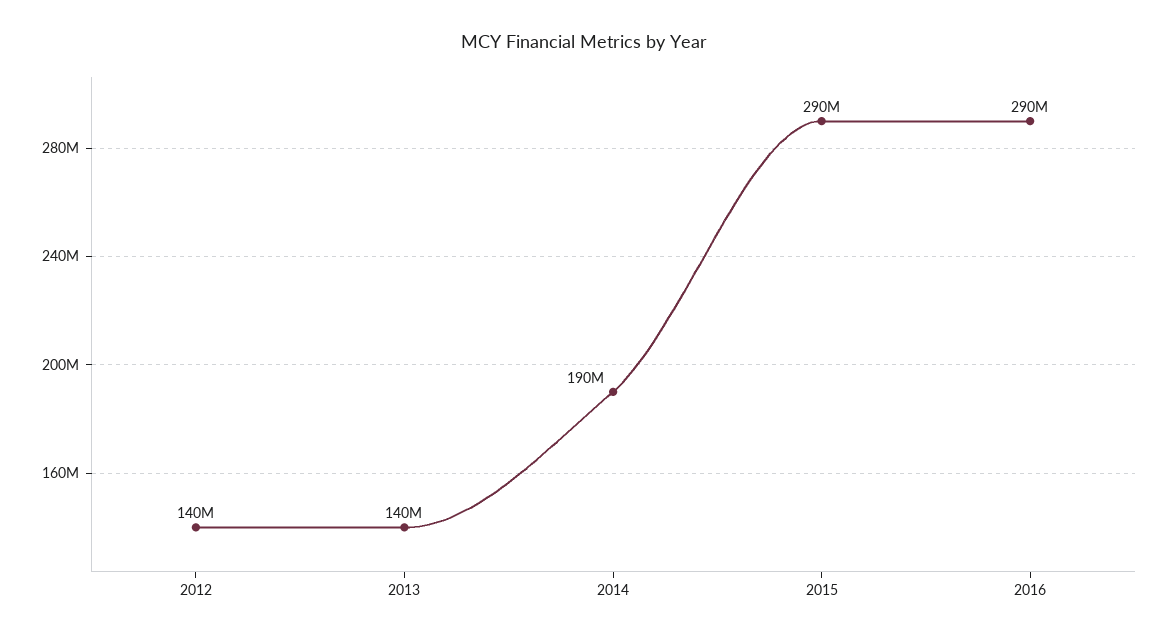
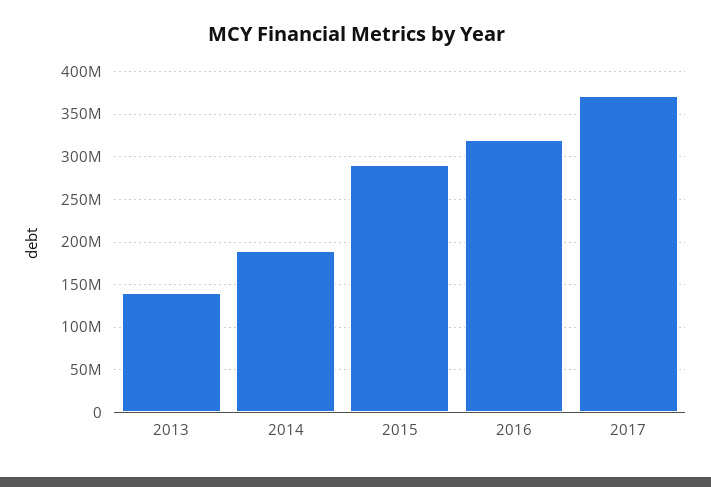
2012: 140000000 -> none
2016: 290000000 -> 320000000
2017: none -> 370000000

